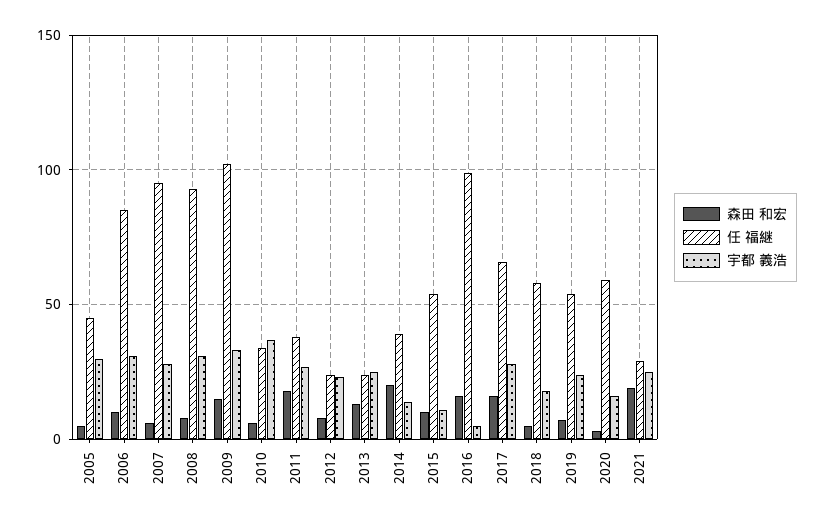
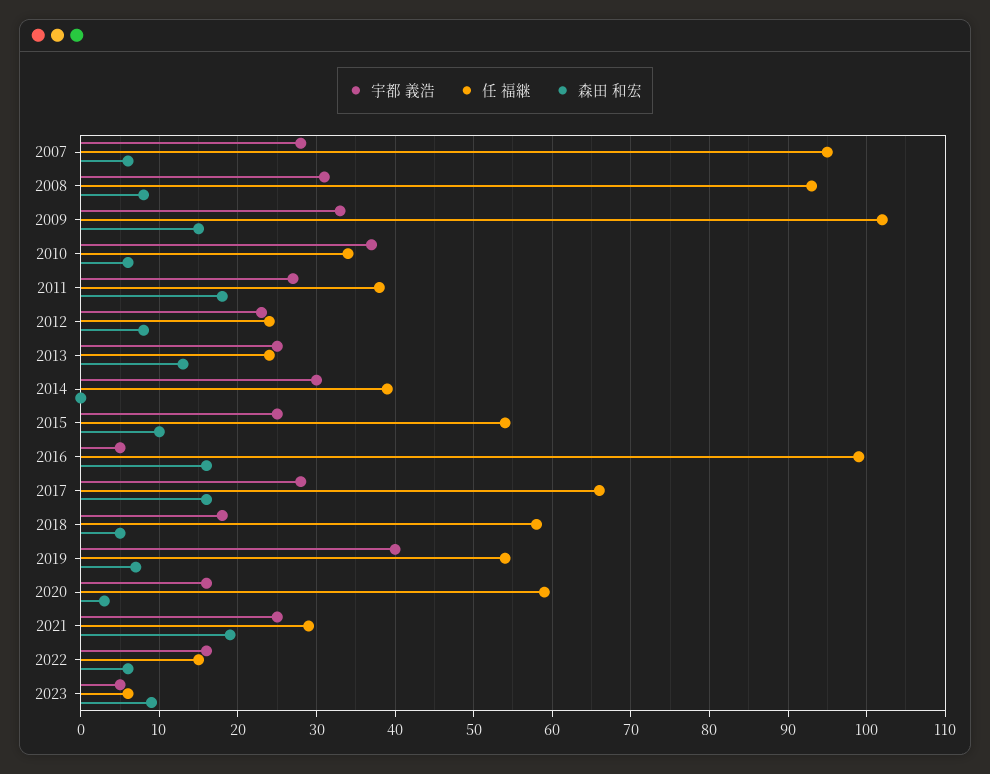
森田 和宏, 2005: 5 -> none
任 福継, 2005: 45 -> none
宇都 義浩, 2005: 30 -> none
森田 和宏, 2006: 10 -> none
任 福継, 2006: 85 -> none
宇都 義浩, 2006: 30 -> none
森田 和宏, 2014: 20 -> 0
宇都 義浩, 2014: 15 -> 30
宇都 義浩, 2015: 10 -> 25
宇都 義浩, 2019: 25 -> 40
宇都 義浩, 2022: none -> 16
任 福継, 2022: none -> 15
森田 和宏, 2022: none -> 6
宇都 義浩, 2023: none -> 5
任 福継, 2023: none -> 6
森田 和宏, 2023: none -> 9

